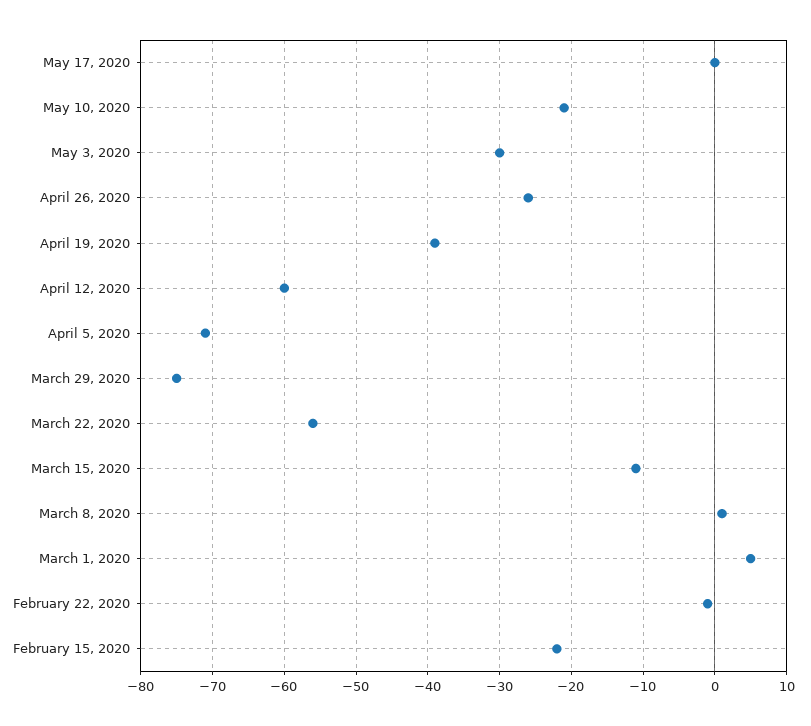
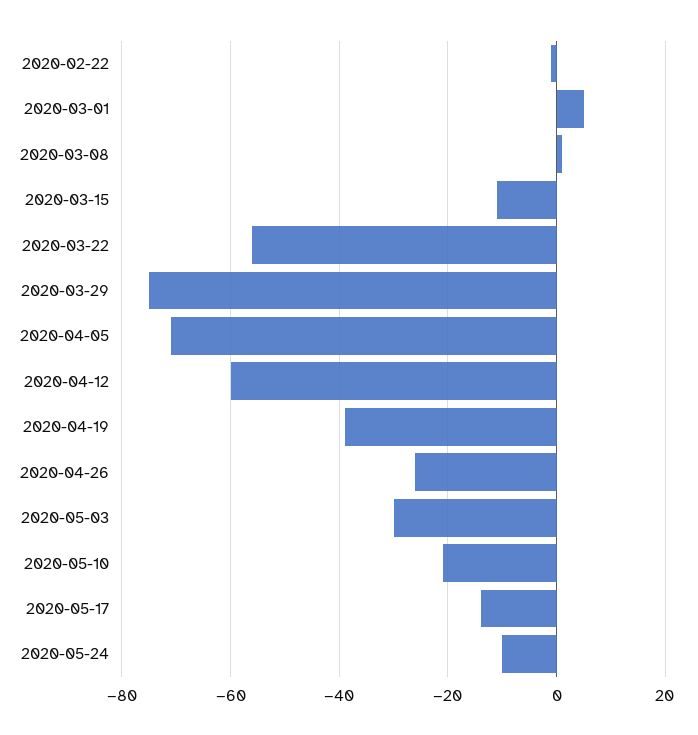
May 17, 2020: 0 -> -15
February 15, 2020: -22 -> none
2020-05-24: none -> -10

